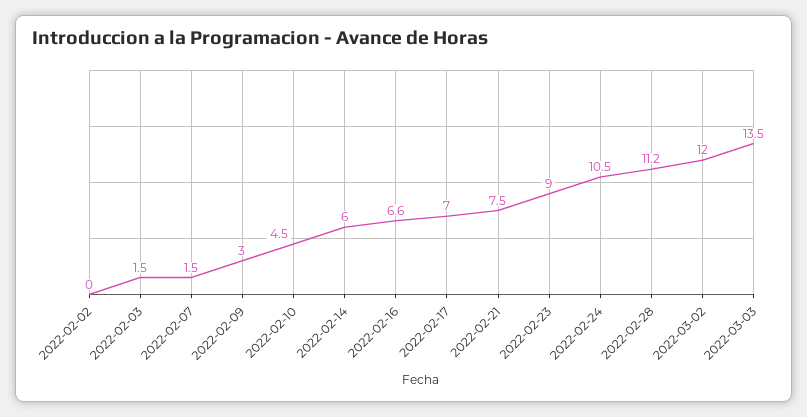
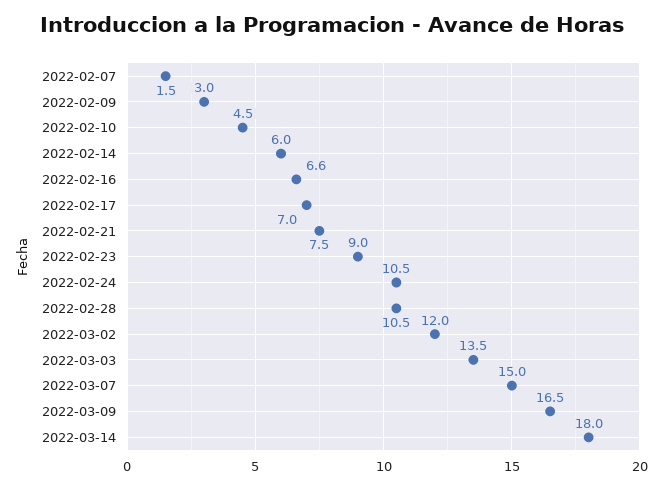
2022-02-02: 0 -> none
2022-02-03: 1.5 -> none
2022-02-28: 11.2 -> 10.5
2022-03-07: none -> 15
2022-03-09: none -> 16.5
2022-03-14: none -> 18

